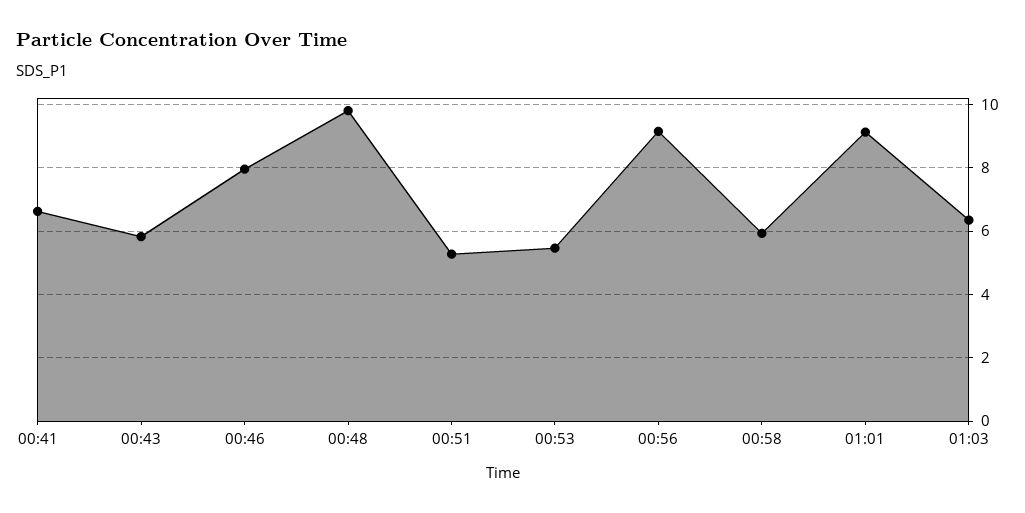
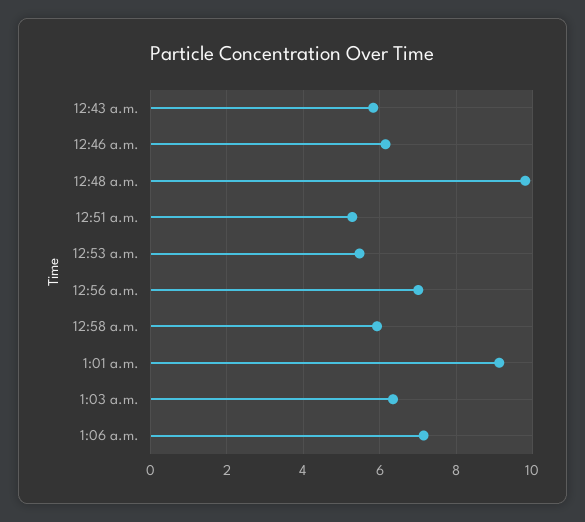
00:41: 6.6 -> none
00:46: 8 -> 6.2
00:56: 9.2 -> 7
1:06 a.m.: none -> 7.2

